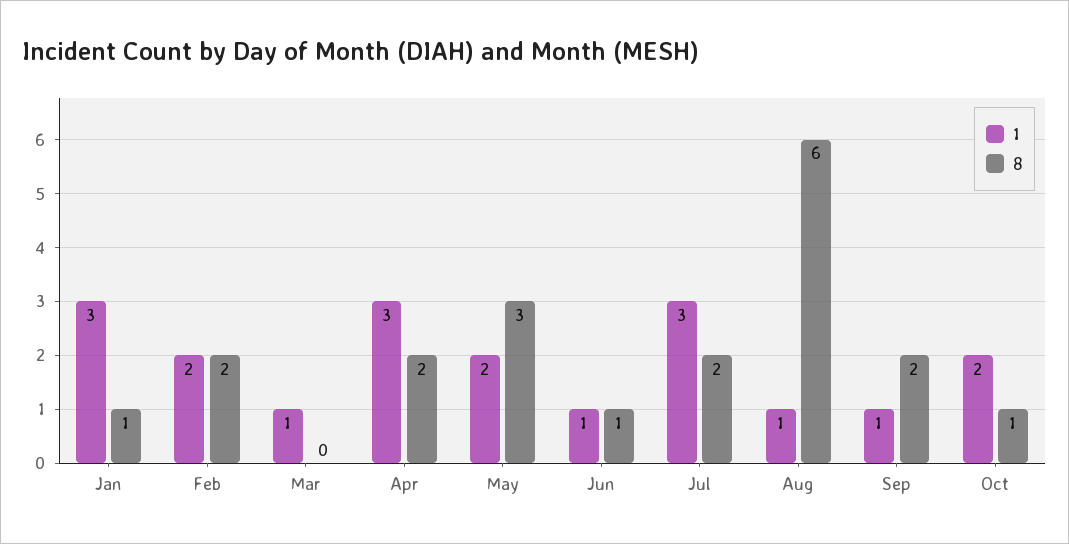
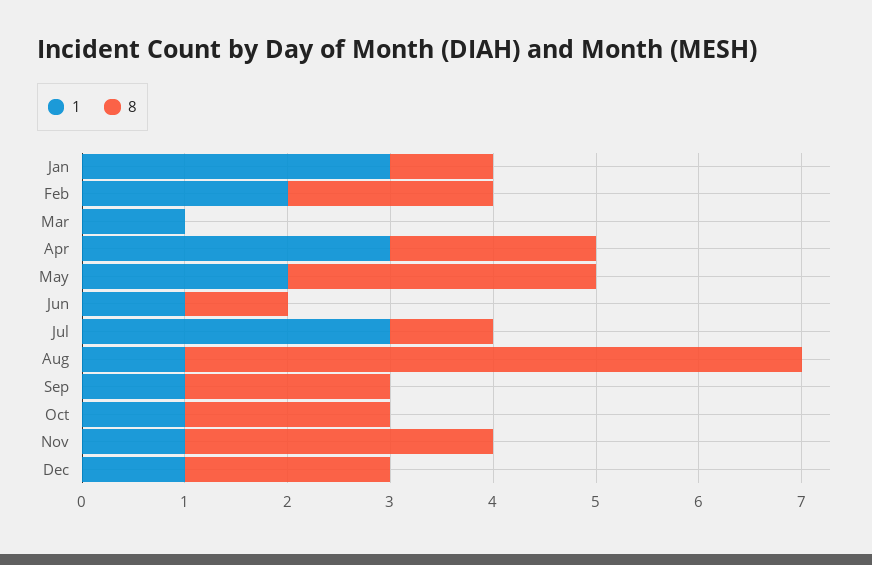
8, Jul: 2 -> 1
1, Oct: 2 -> 1
8, Oct: 1 -> 2
1, Nov: none -> 1
8, Nov: none -> 3
1, Dec: none -> 1
8, Dec: none -> 2

